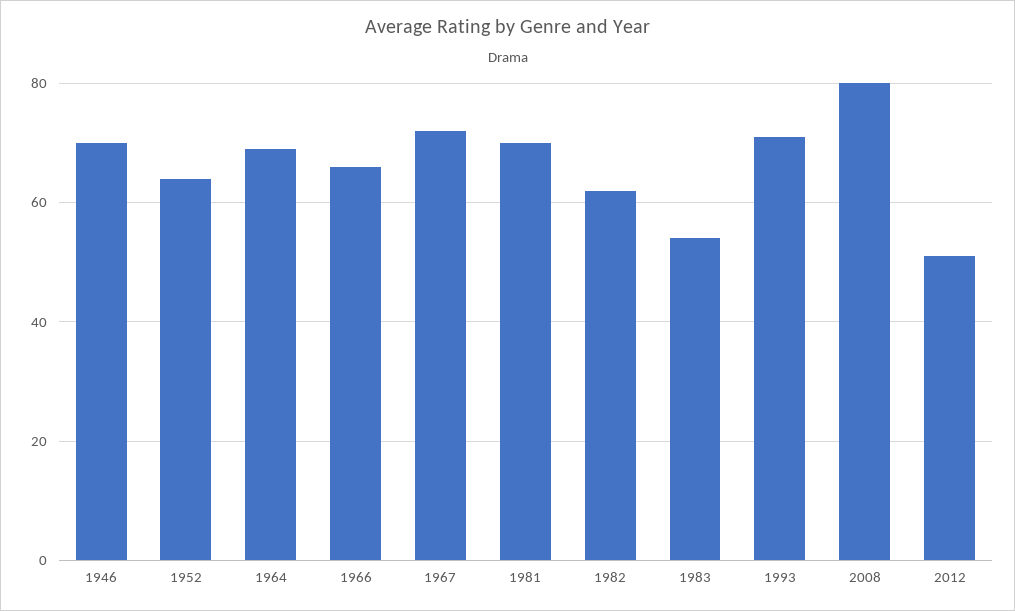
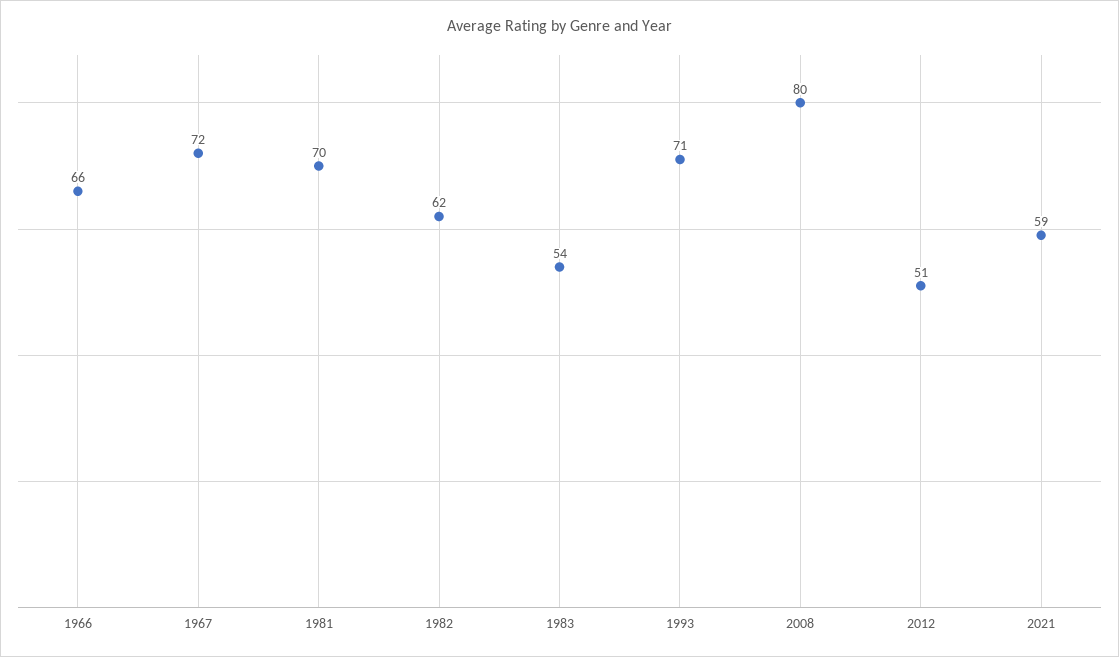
1946: 70 -> none
1952: 65 -> none
1964: 70 -> none
2021: none -> 59

